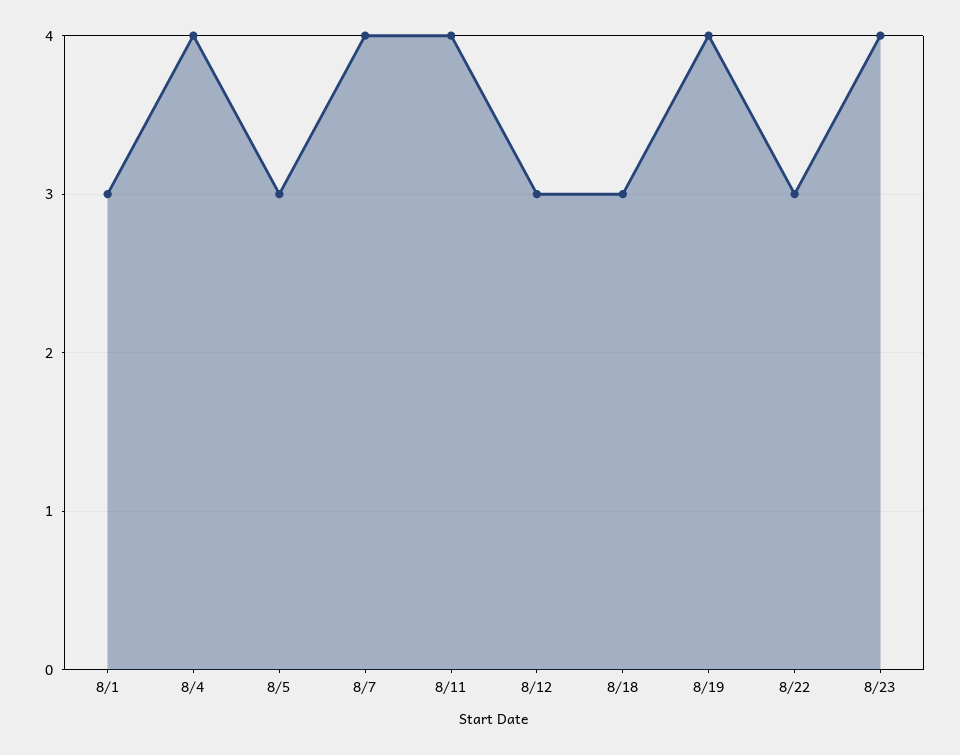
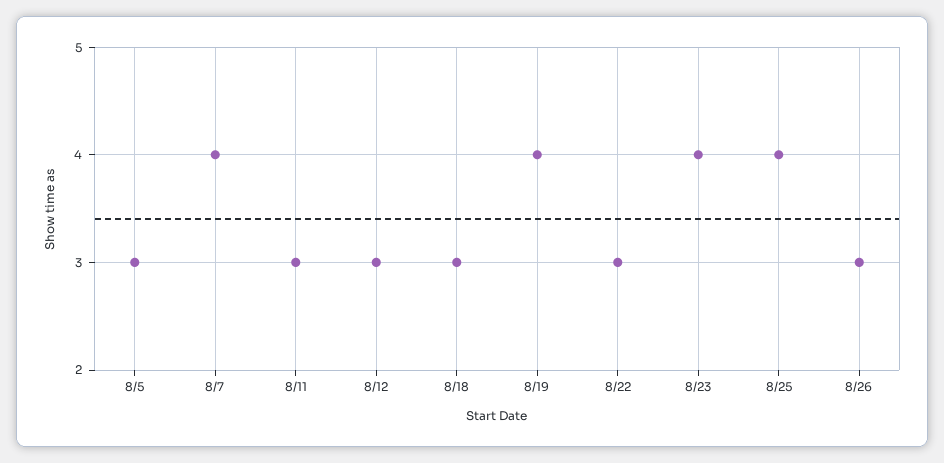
8/1: 3 -> none
8/4: 4 -> none
8/11: 4 -> 3
8/25: none -> 4
8/26: none -> 3

